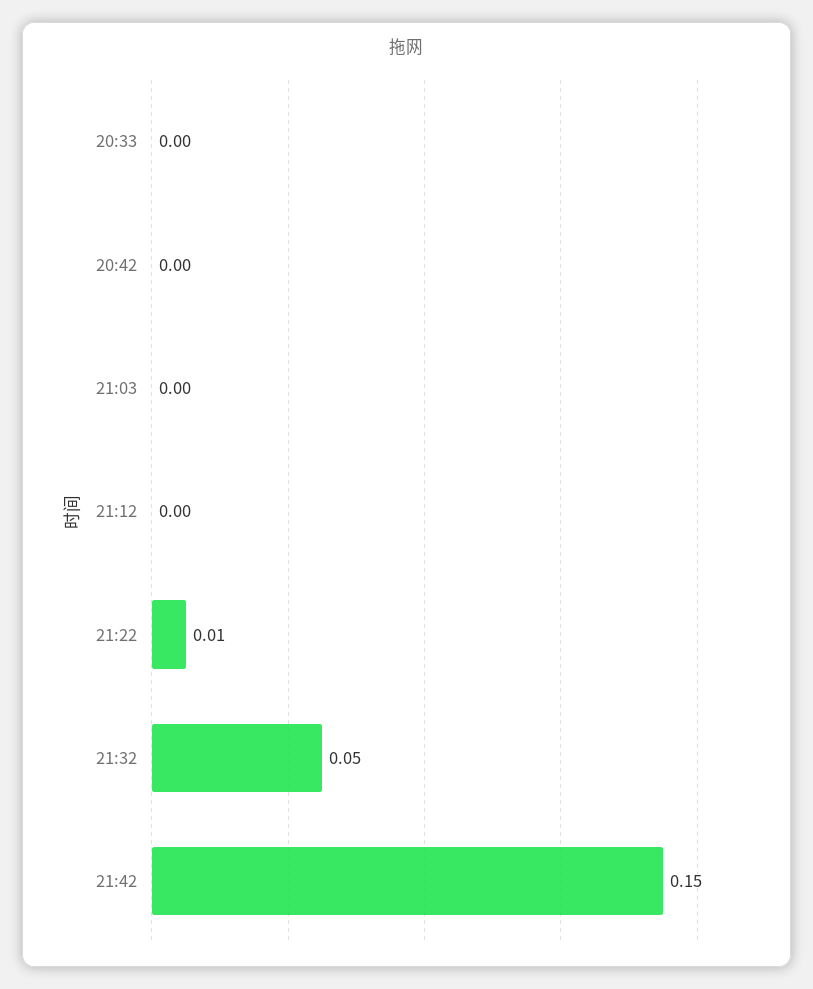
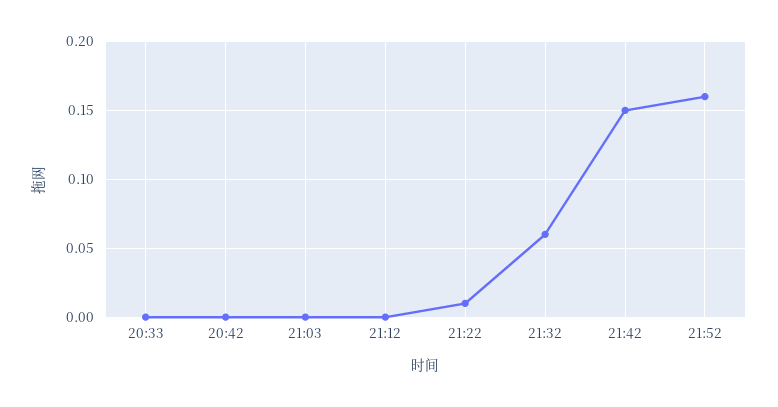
21:32: 0.05 -> 0.06
21:52: none -> 0.16

